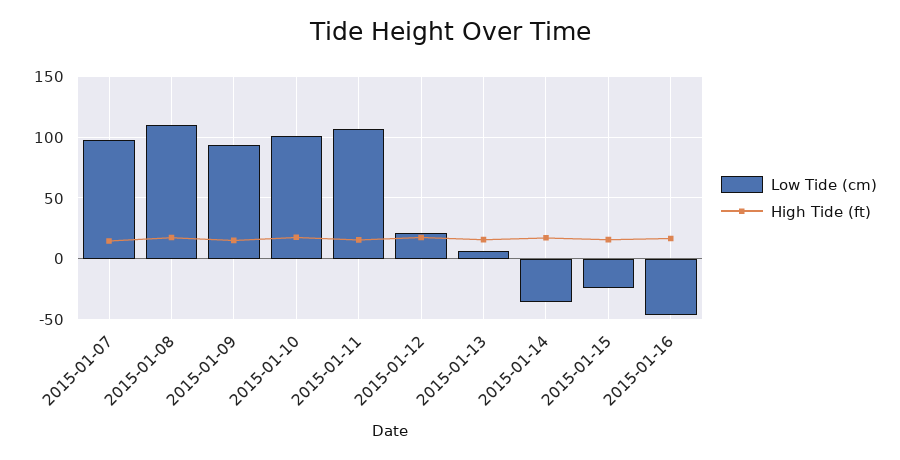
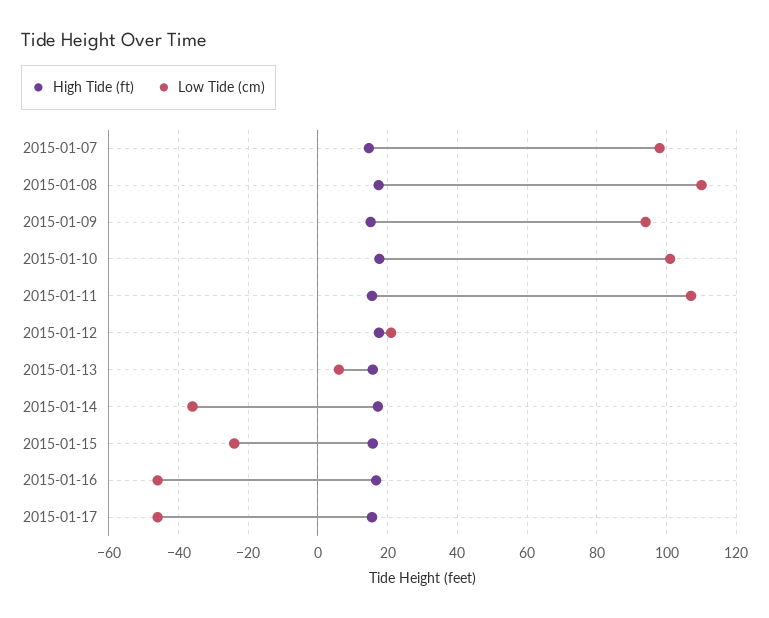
High Tide (ft), 2015-01-17: none -> 16
Low Tide (cm), 2015-01-17: none -> -46

